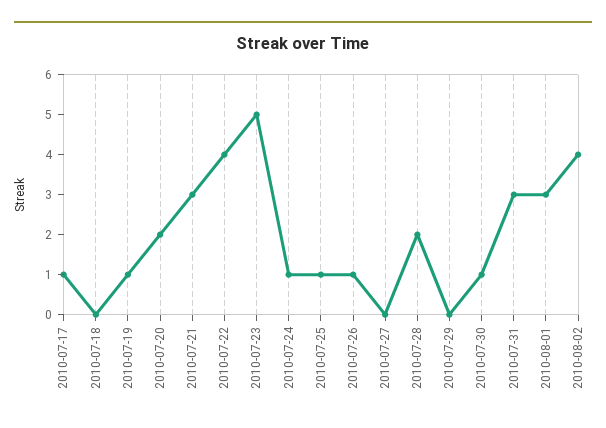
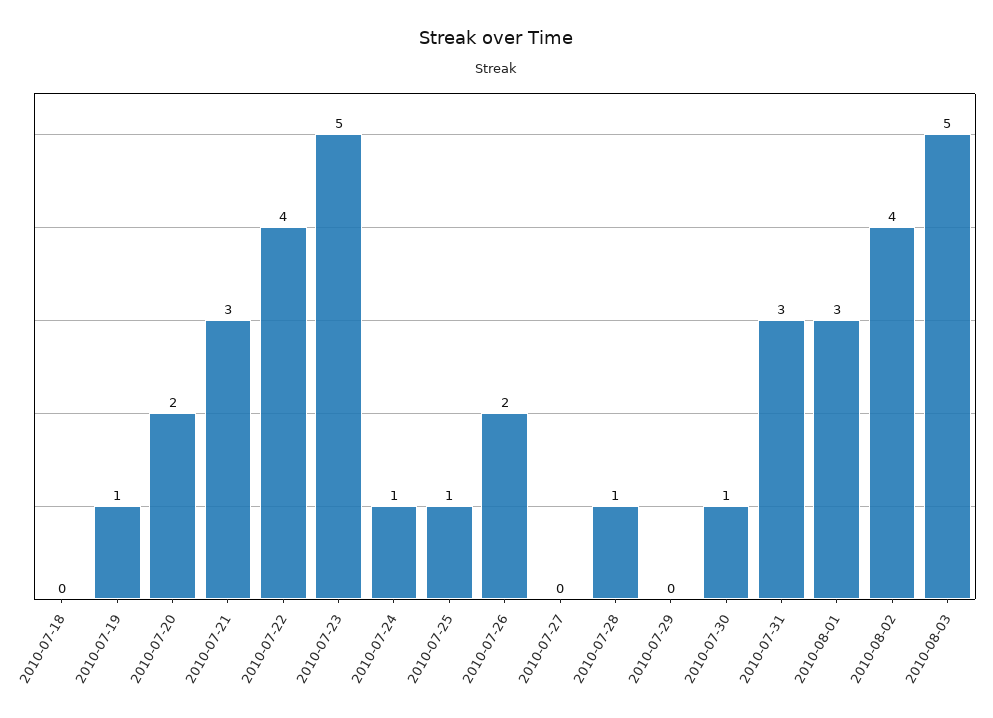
2010-07-17: 1 -> none
2010-07-26: 1 -> 2
2010-07-28: 2 -> 1
2010-08-03: none -> 5

